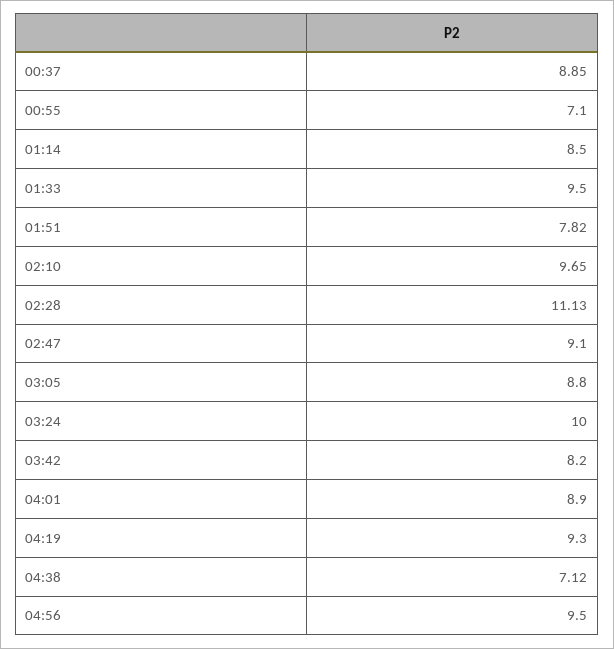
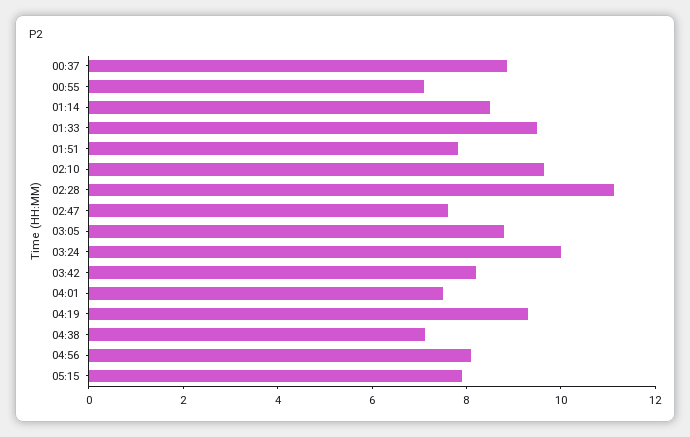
02:47: 9.1 -> 7.5
04:01: 8.9 -> 7.5
04:56: 9.5 -> 8
05:15: none -> 8

